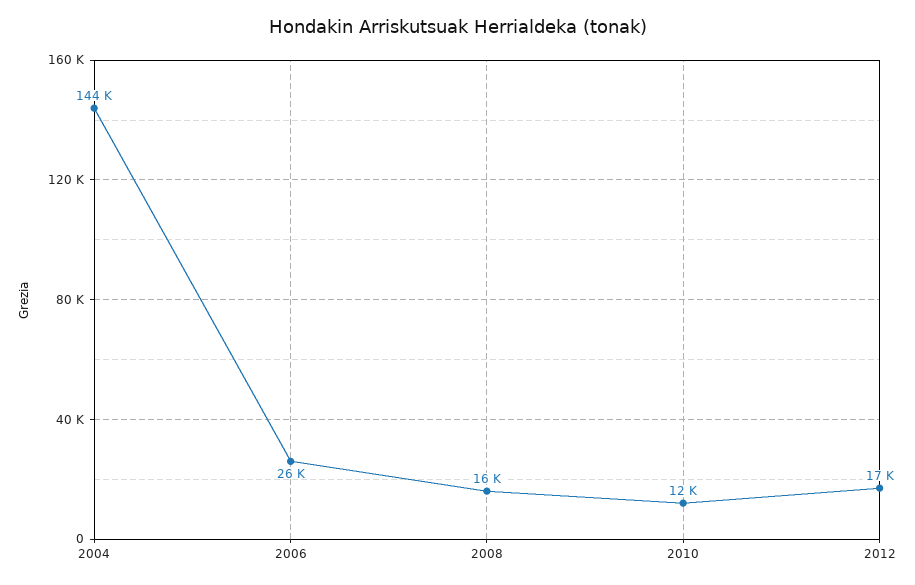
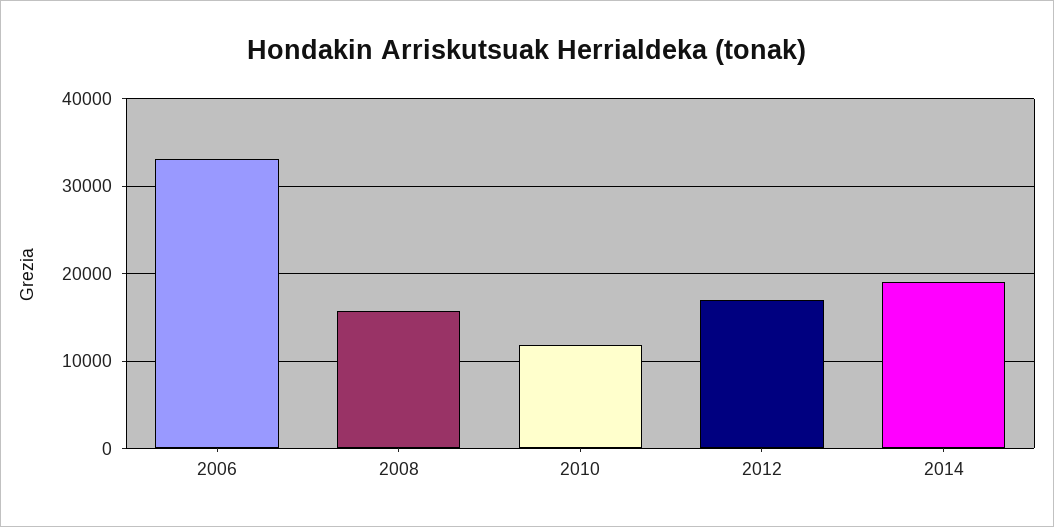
2004: 144000 -> none
2006: 26000 -> 33000
2014: none -> 19000

